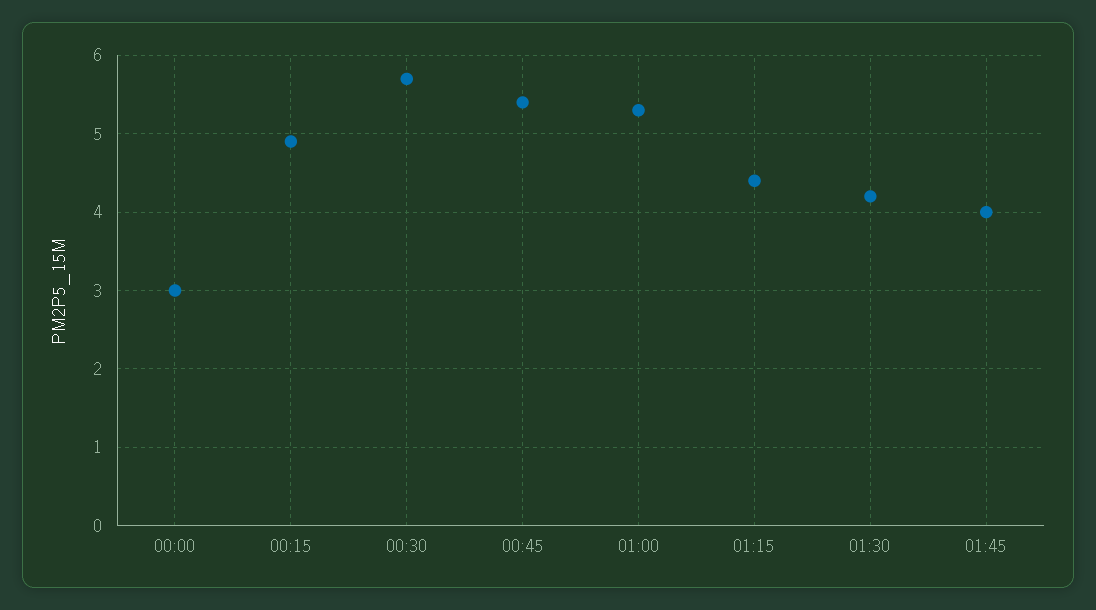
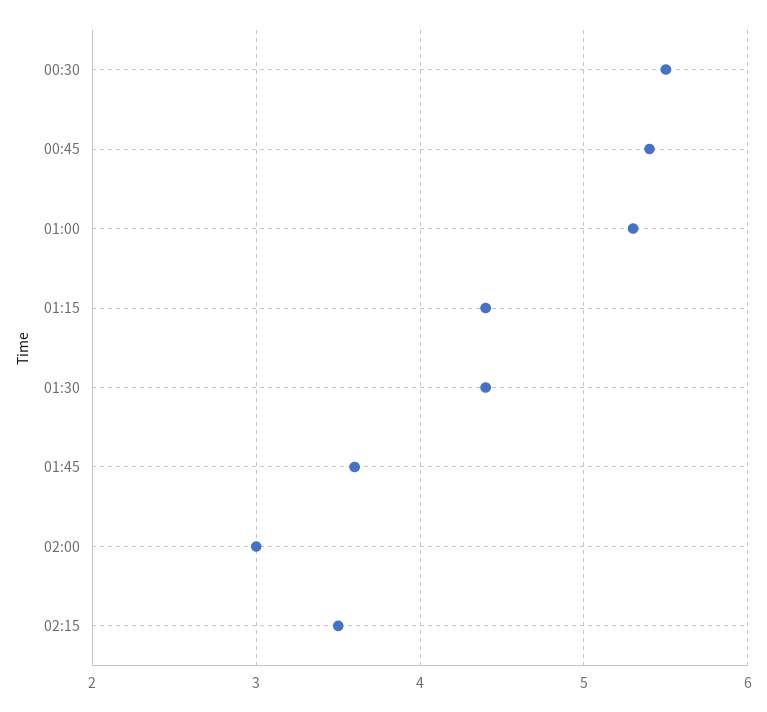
00:00: 3 -> none
00:15: 4.9 -> none
00:30: 5.7 -> 5.5
01:30: 4.2 -> 4.4
01:45: 4 -> 3.6
02:00: none -> 3
02:15: none -> 3.5

